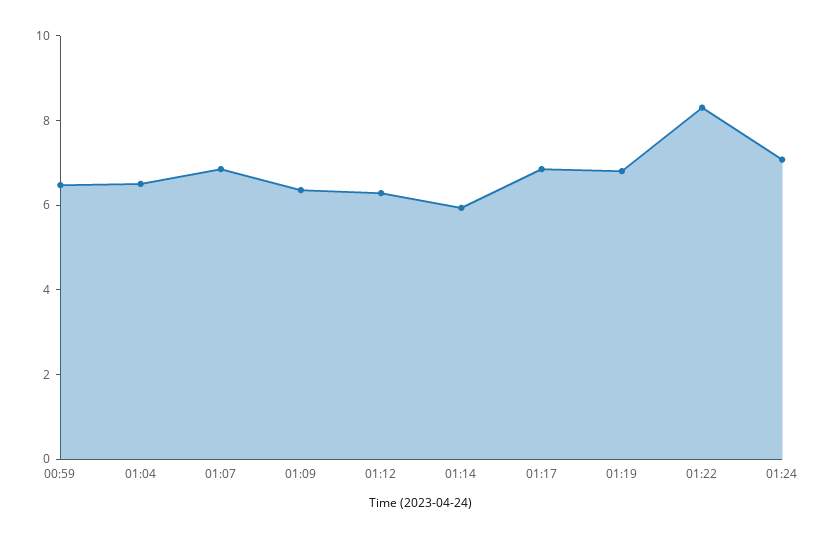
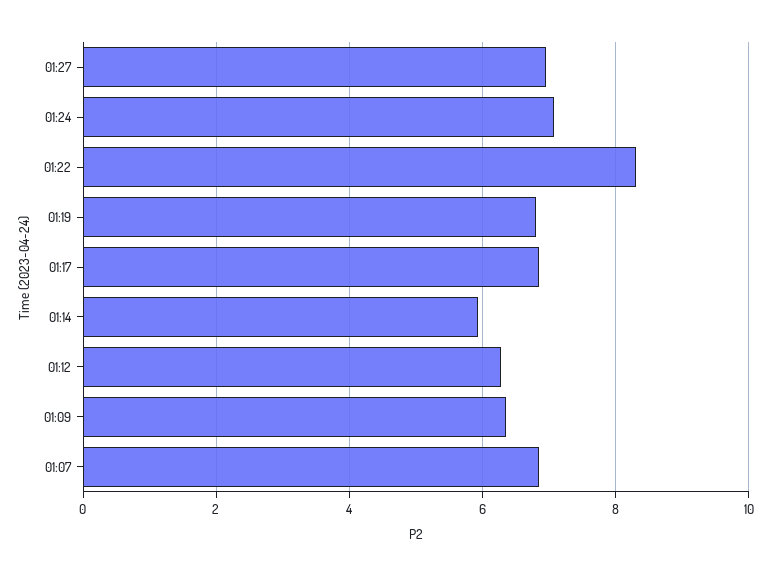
00:59: 6.5 -> none
01:04: 6.5 -> none
01:27: none -> 7

